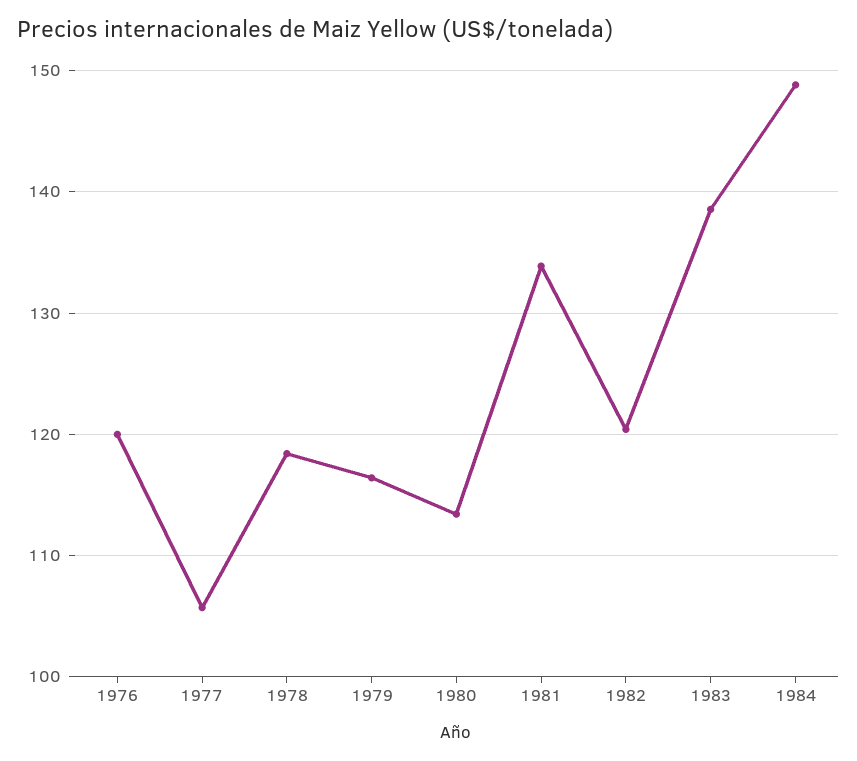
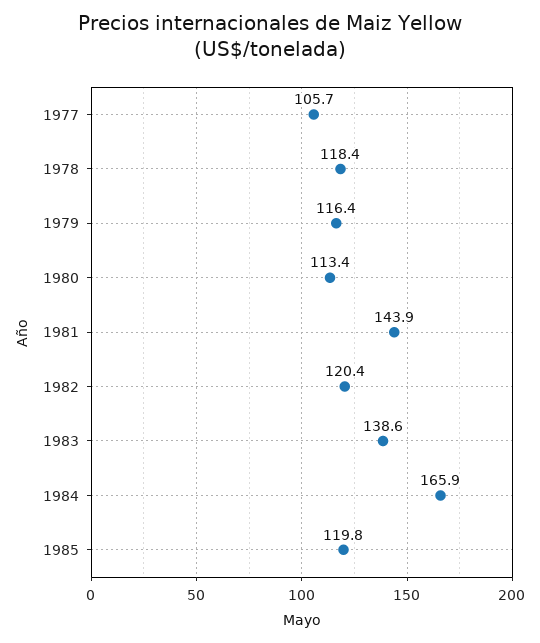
1976: 120 -> none
1981: 134 -> 143.9
1984: 149 -> 165.9
1985: none -> 119.8

